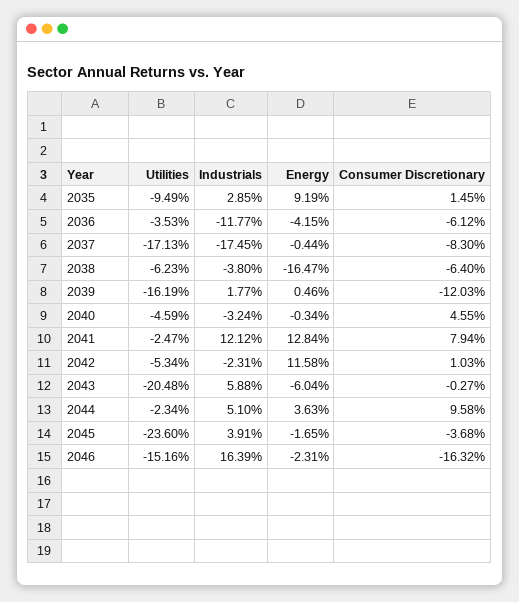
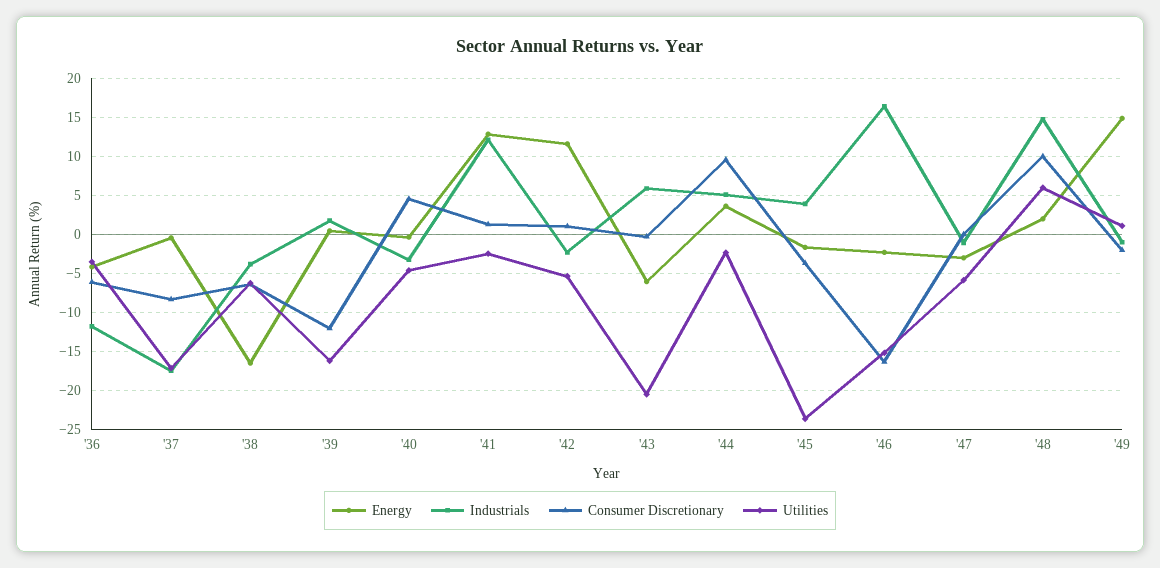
Utilities, 2035: -9.49 -> none
Industrials, 2035: 2.85 -> none
Energy, 2035: 9.19 -> none
Consumer Discretionary, 2035: 1.45 -> none
Consumer Discretionary, 2041: 7.94 -> 1
Energy, '47: none -> -3
Industrials, '47: none -> -1
Consumer Discretionary, '47: none -> 0
Utilities, '47: none -> -6
Energy, '48: none -> 2
Industrials, '48: none -> 15
Consumer Discretionary, '48: none -> 10
Utilities, '48: none -> 6
Energy, '49: none -> 15
Industrials, '49: none -> -1
Consumer Discretionary, '49: none -> -2
Utilities, '49: none -> 1

